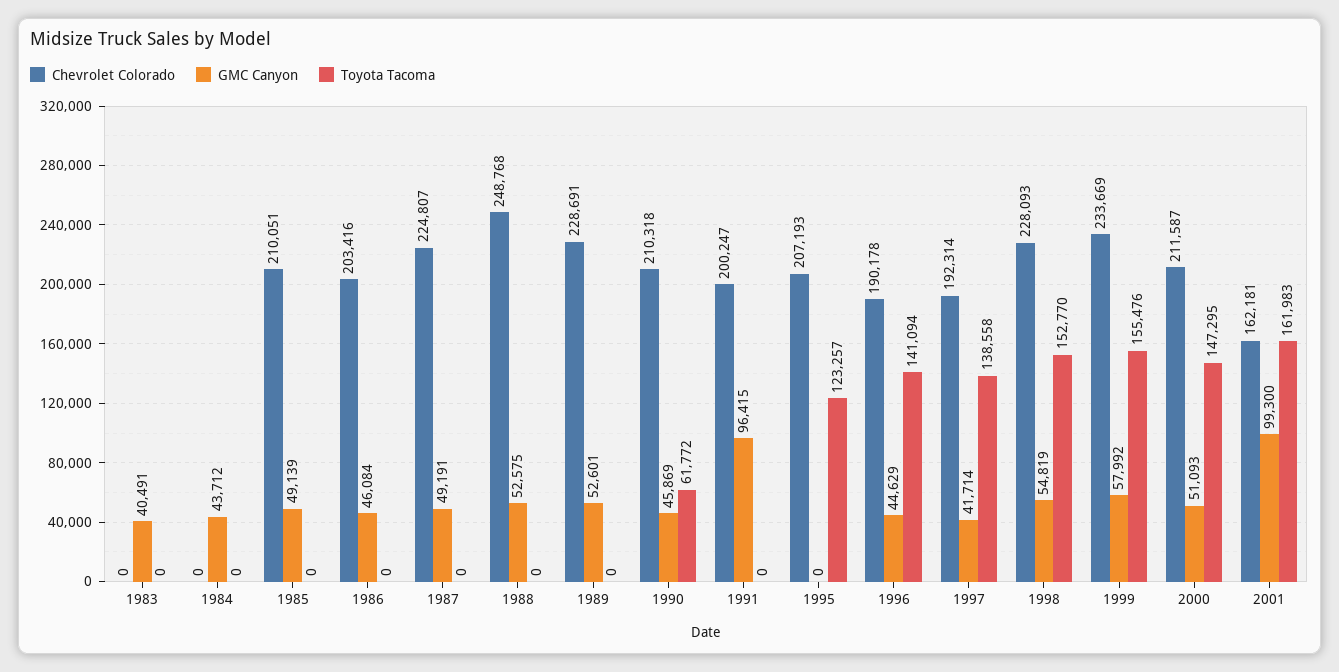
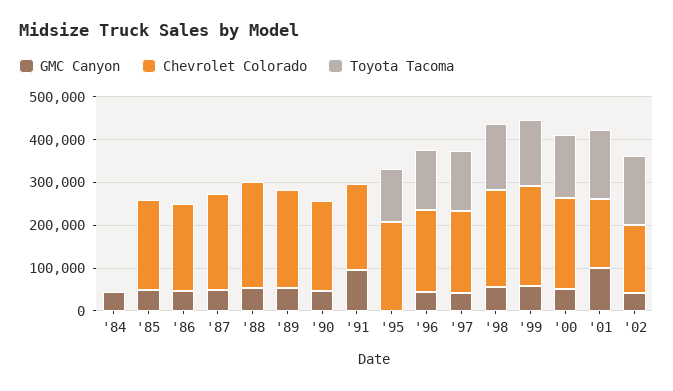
Chevrolet Colorado, 1983: 0 -> none
GMC Canyon, 1983: 40491 -> none
Toyota Tacoma, 1983: 0 -> none
Toyota Tacoma, 1990: 61772 -> 0
GMC Canyon, '02: none -> 40000
Chevrolet Colorado, '02: none -> 160000
Toyota Tacoma, '02: none -> 160000

